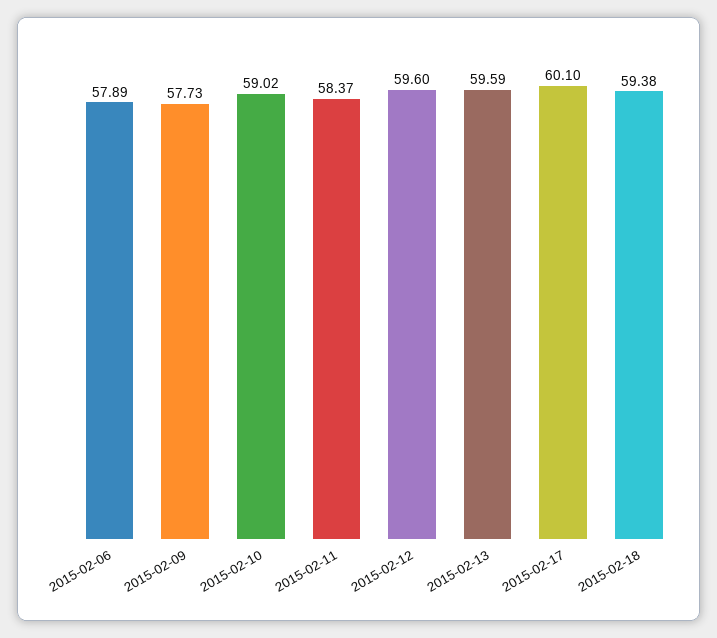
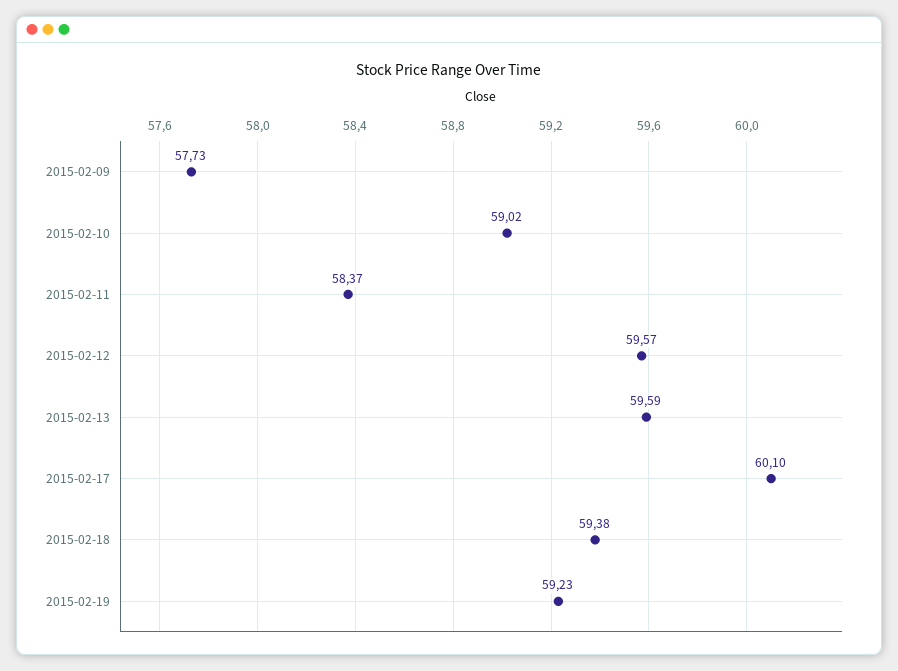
2015-02-06: 57.89 -> none
2015-02-12: 59.6 -> 59.57
2015-02-19: none -> 59.23

